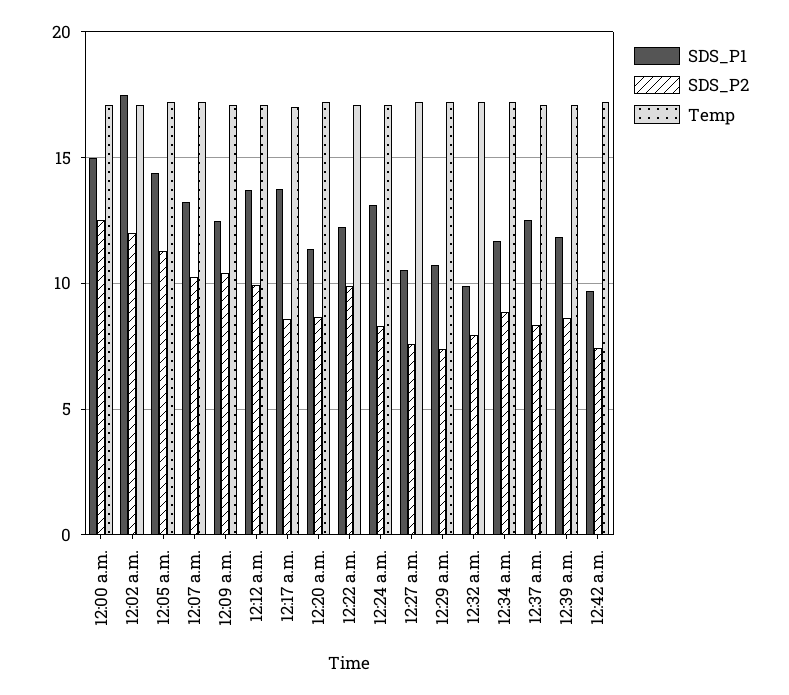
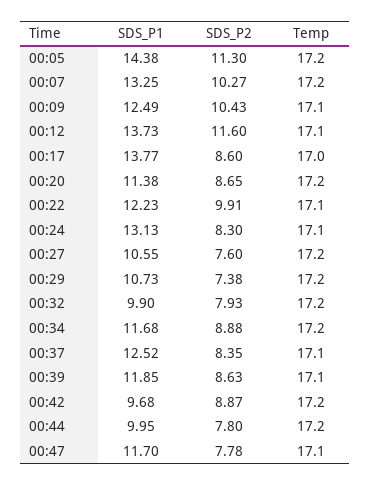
SDS_P1, 12:00 a.m.: 15 -> none
SDS_P2, 12:00 a.m.: 12.5 -> none
Temp, 12:00 a.m.: 17 -> none
SDS_P1, 12:02 a.m.: 17.5 -> none
SDS_P2, 12:02 a.m.: 12 -> none
Temp, 12:02 a.m.: 17 -> none
SDS_P2, 12:12 a.m.: 10 -> 11.6
SDS_P2, 12:42 a.m.: 7.5 -> 8.87
SDS_P1, 00:44: none -> 9.95
SDS_P2, 00:44: none -> 7.8
Temp, 00:44: none -> 17.2
SDS_P1, 00:47: none -> 11.7
SDS_P2, 00:47: none -> 7.78
Temp, 00:47: none -> 17.1

